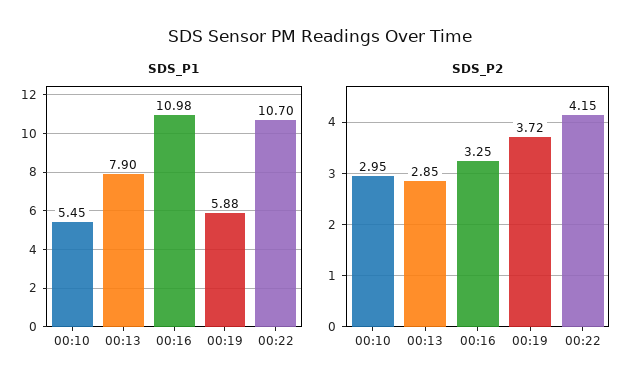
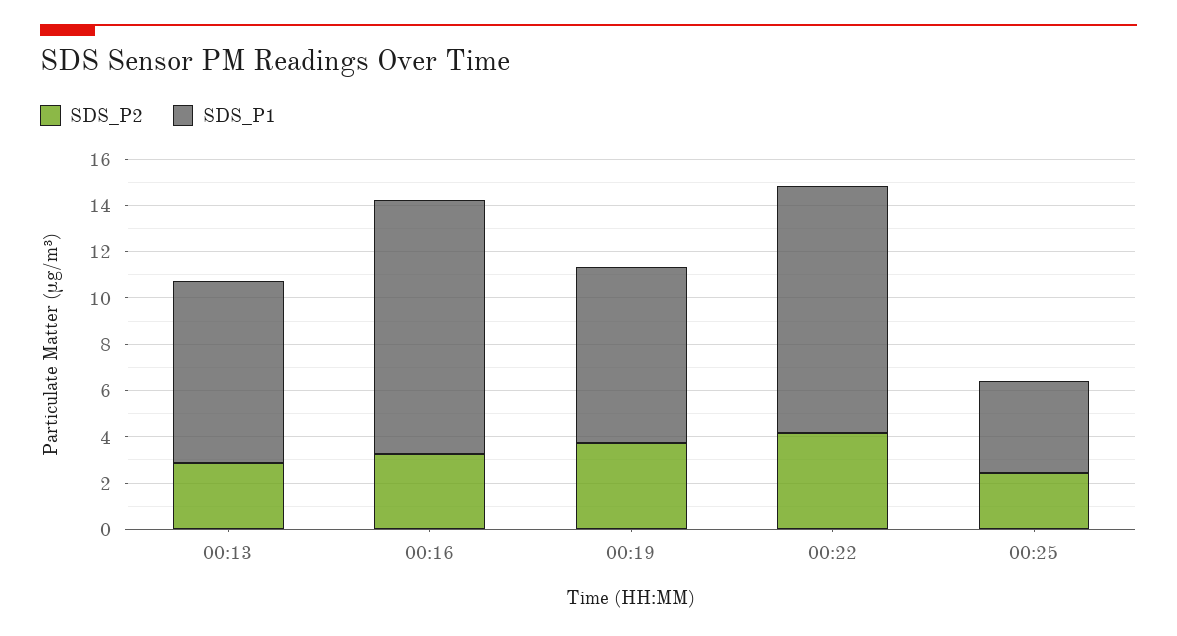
SDS_P1, 00:10: 5.45 -> none
SDS_P1, 00:19: 5.88 -> 7.5
SDS_P2, 00:10: 2.95 -> none
SDS_P2, 00:25: none -> 2.5
SDS_P1, 00:25: none -> 4

